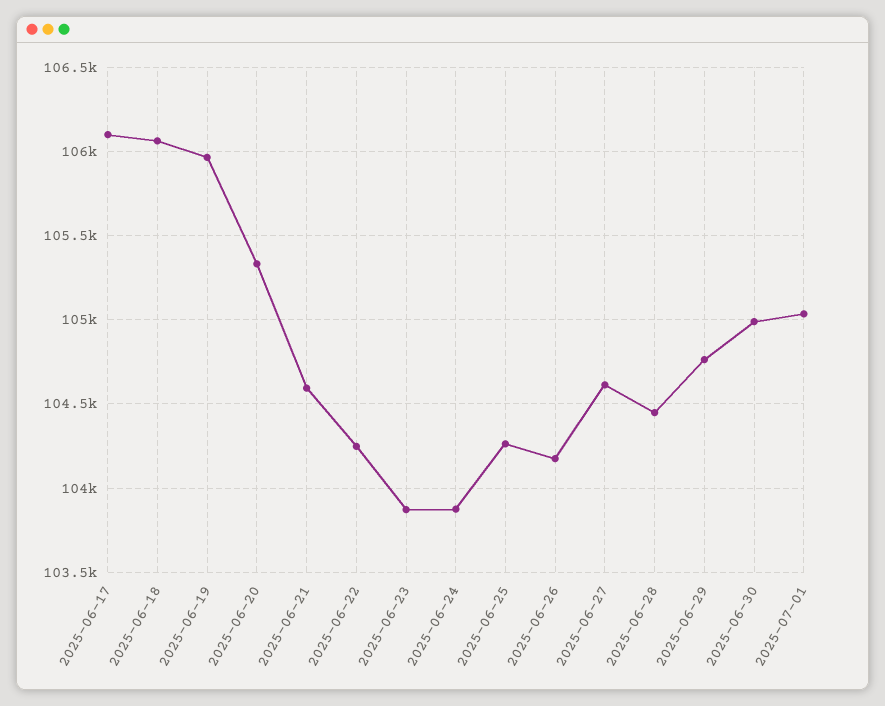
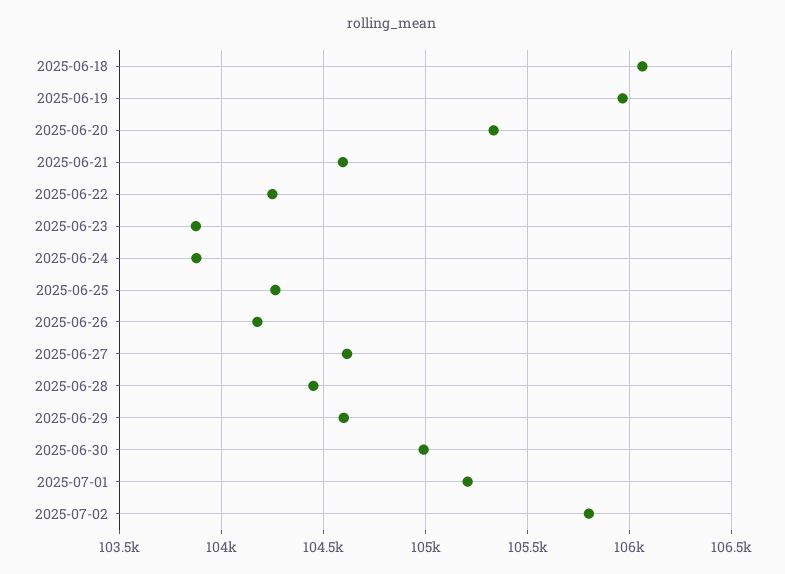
2025-06-17: 106100 -> none
2025-06-29: 104750 -> 104600
2025-07-01: 105050 -> 105200
2025-07-02: none -> 105800

